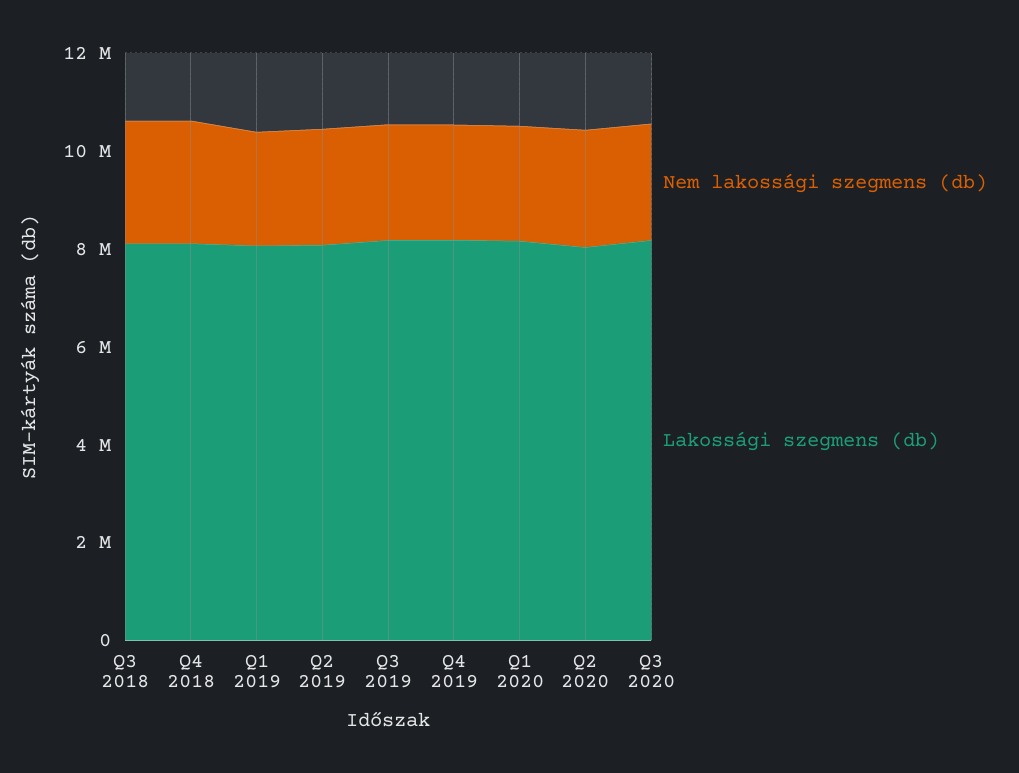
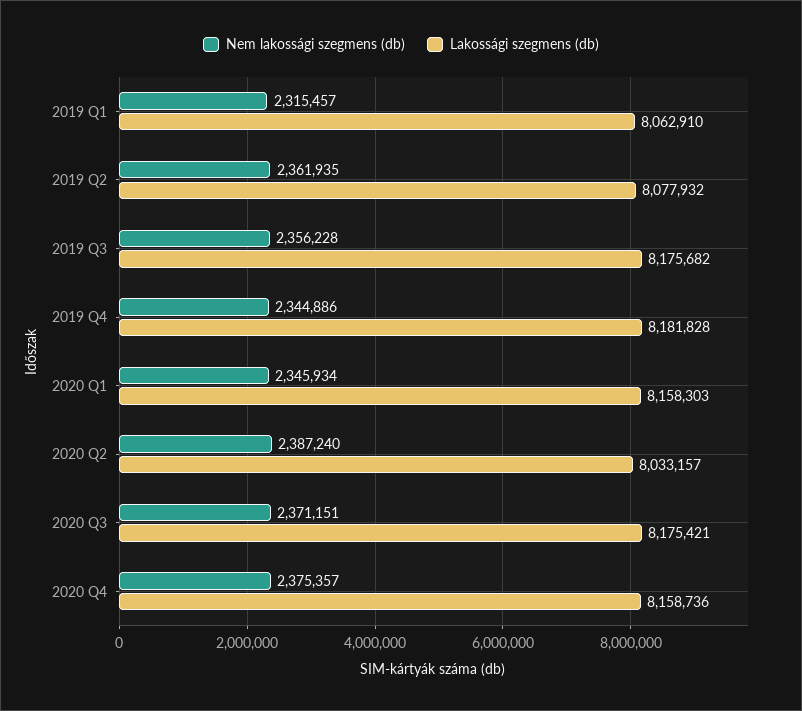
Nem lakossági szegmens (db), Q3 2018: 2500000 -> none
Lakossági szegmens (db), Q3 2018: 8000000 -> none
Nem lakossági szegmens (db), Q4 2018: 2500000 -> none
Lakossági szegmens (db), Q4 2018: 8000000 -> none
Nem lakossági szegmens (db), 2020 Q4: none -> 2375357
Lakossági szegmens (db), 2020 Q4: none -> 8158736

